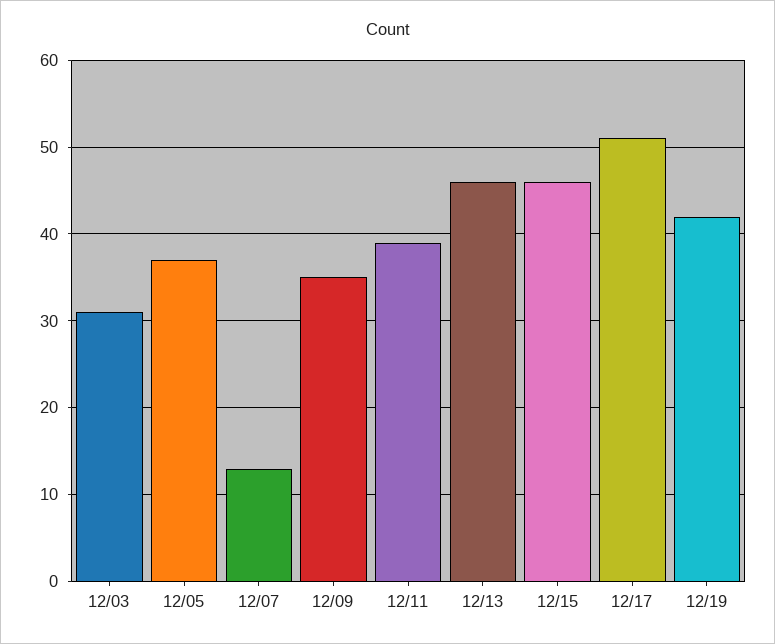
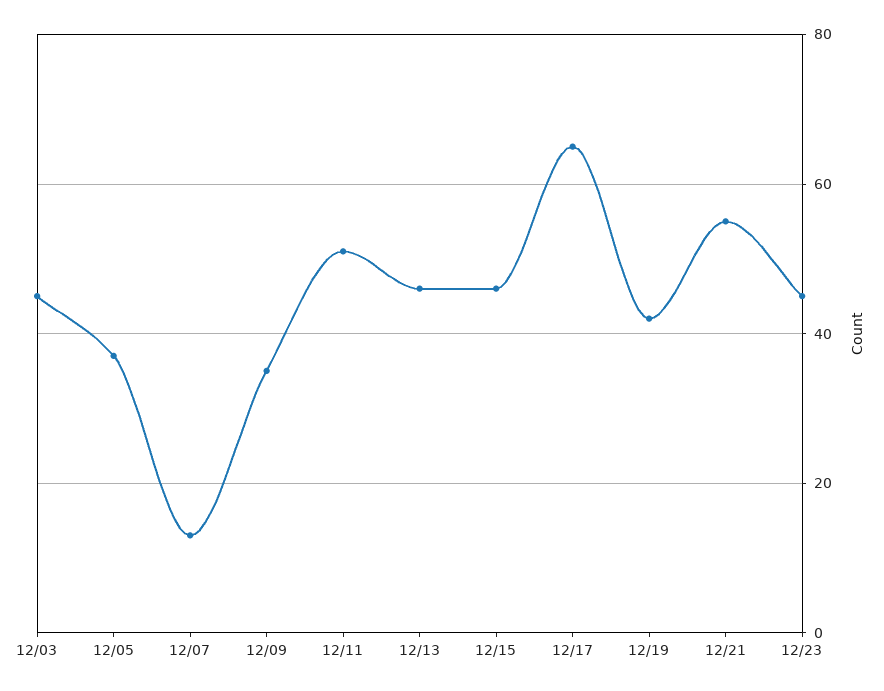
12/03: 31 -> 45
12/11: 39 -> 50
12/17: 51 -> 65
12/21: none -> 55
12/23: none -> 45

